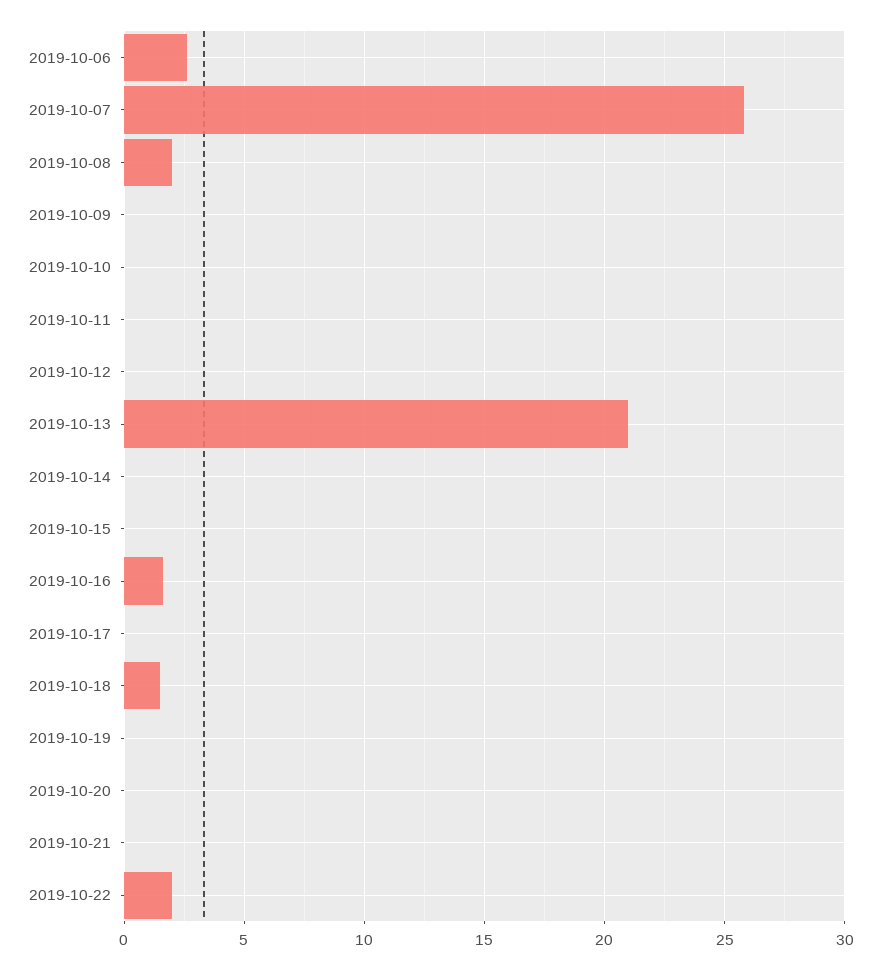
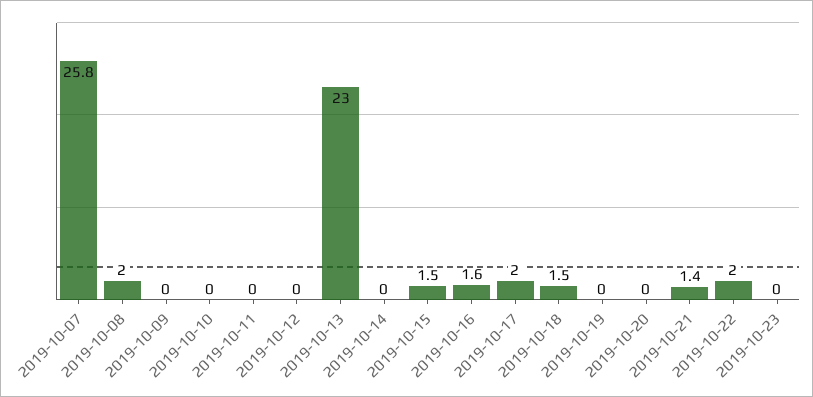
2019-10-06: 2.5 -> none
2019-10-13: 21 -> 23
2019-10-15: 0 -> 1.5
2019-10-17: 0 -> 2
2019-10-21: 0 -> 1.4
2019-10-23: none -> 0

